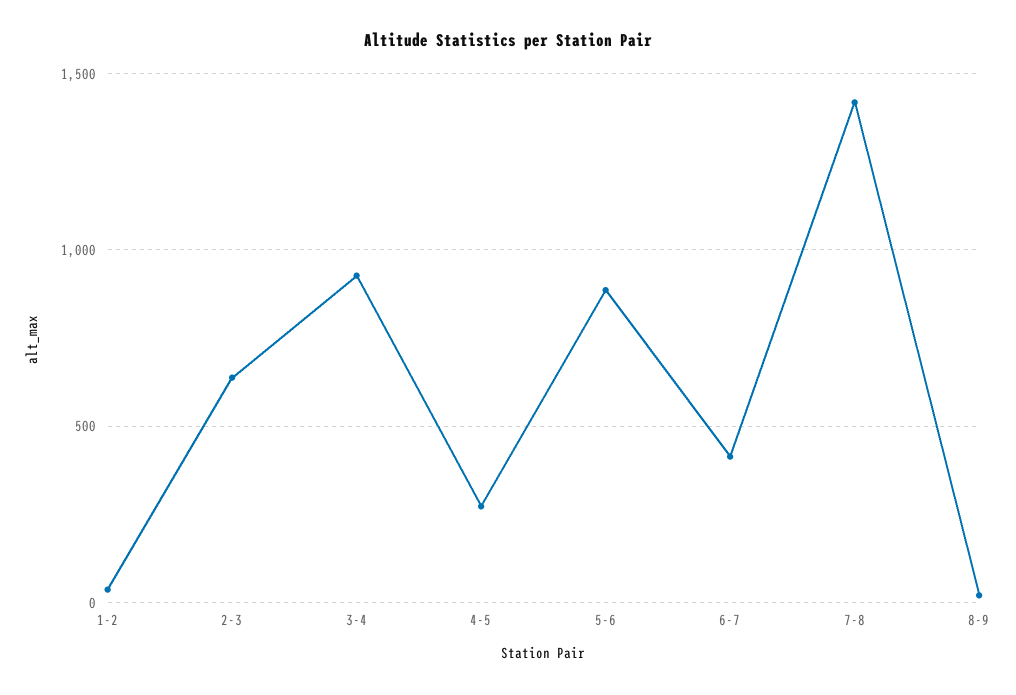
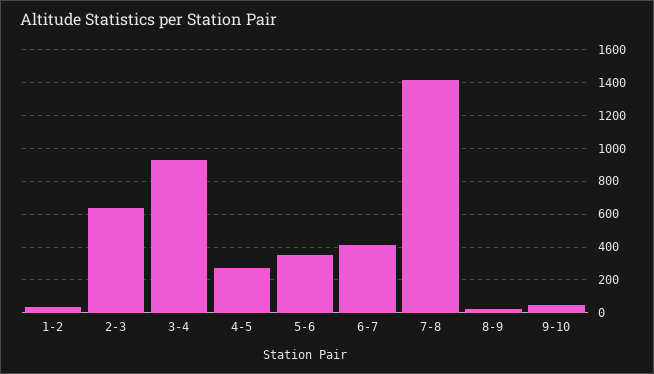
5-6: 900 -> 350
9-10: none -> 50

